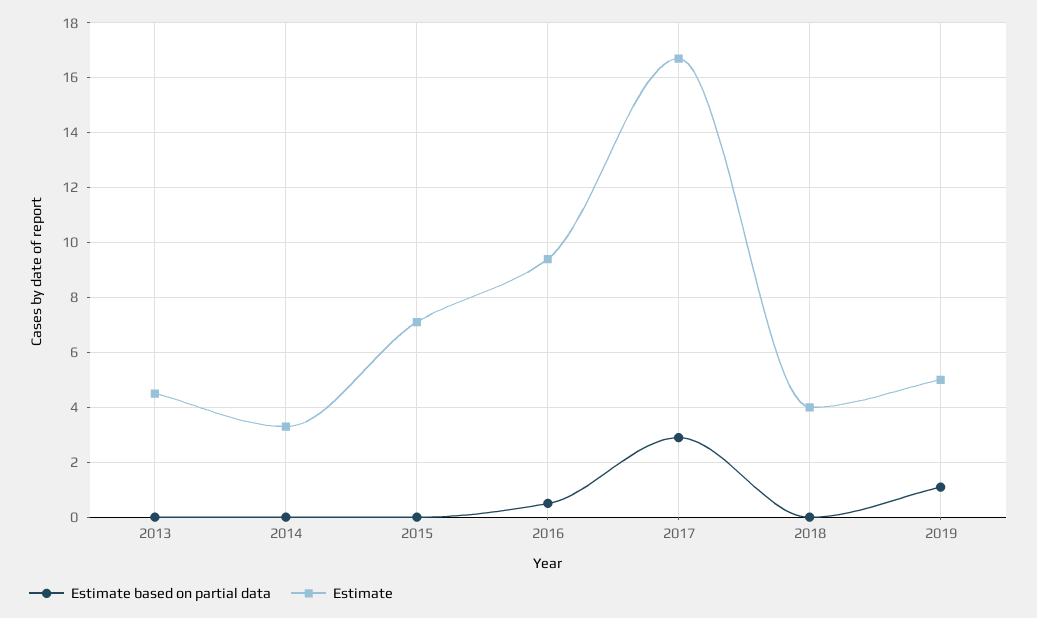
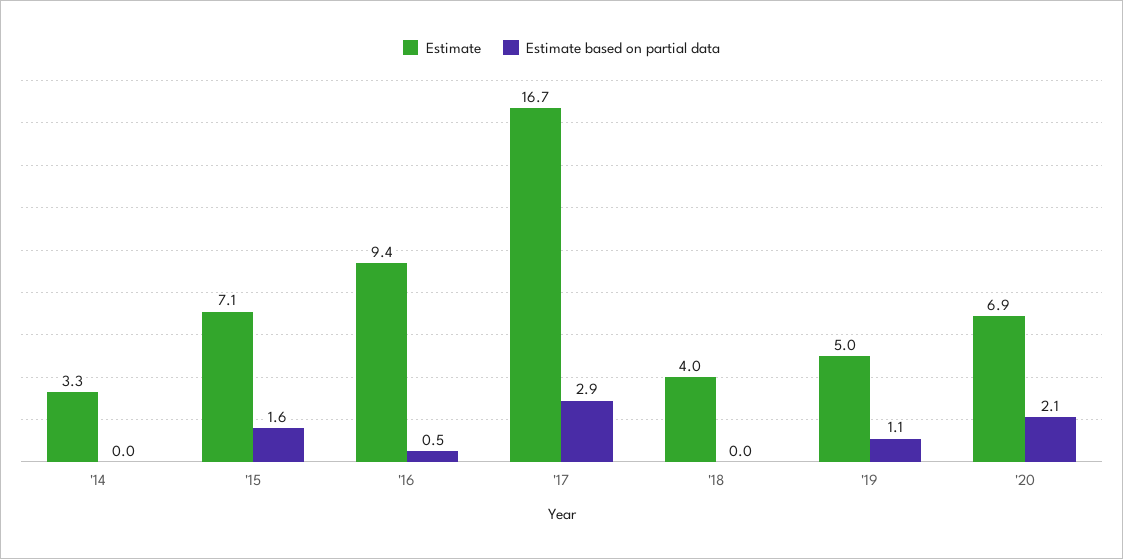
Estimate based on partial data, 2013: 0 -> none
Estimate, 2013: 4.5 -> none
Estimate based on partial data, 2015: 0 -> 1.6
Estimate, '20: none -> 6.9
Estimate based on partial data, '20: none -> 2.1

